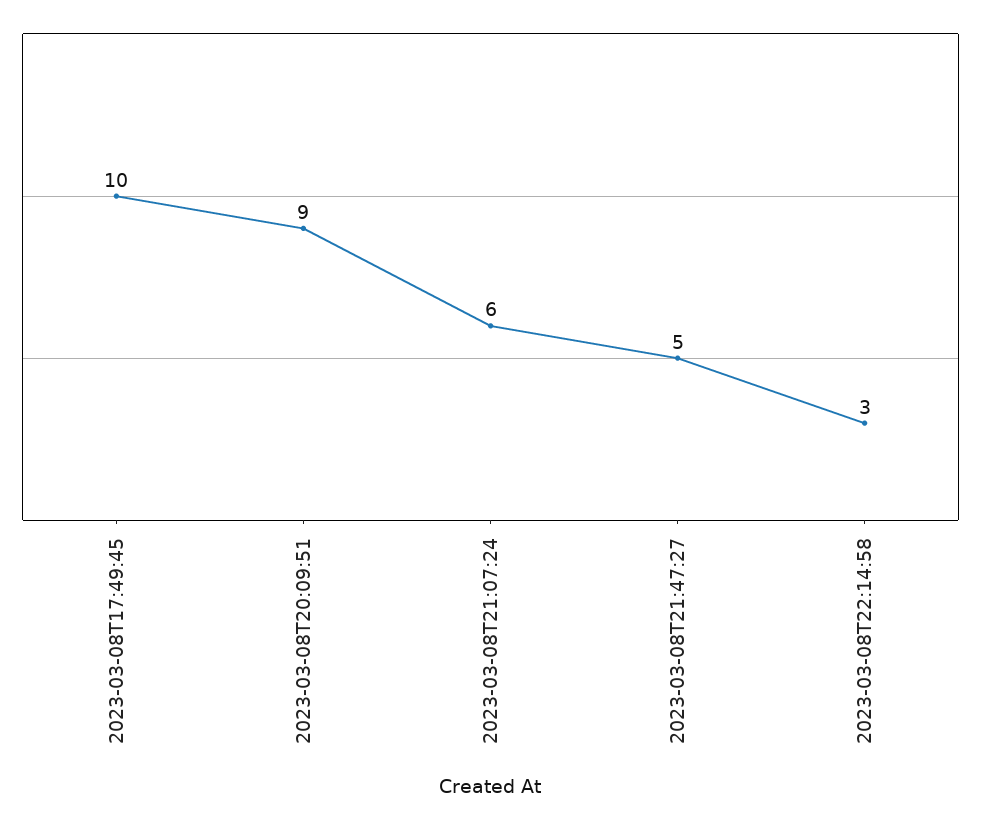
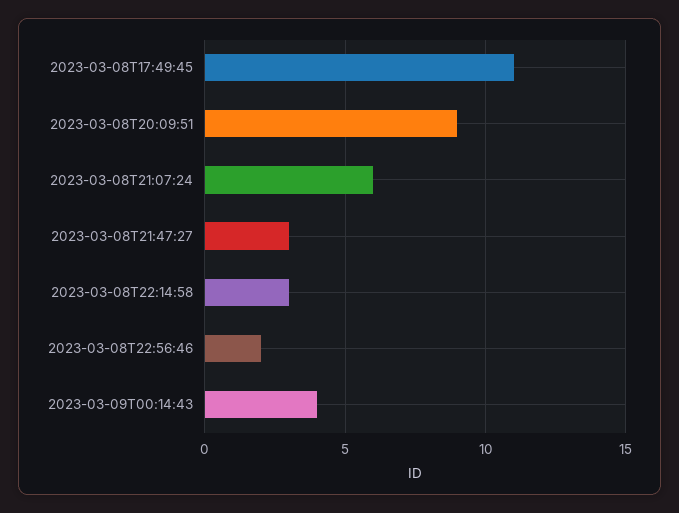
2023-03-08T17:49:45: 10 -> 11
2023-03-08T21:47:27: 5 -> 3
2023-03-08T22:56:46: none -> 2
2023-03-09T00:14:43: none -> 4

